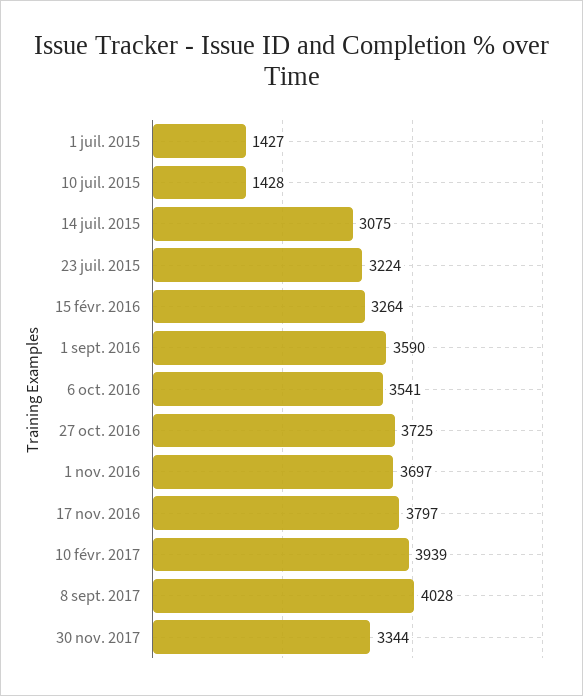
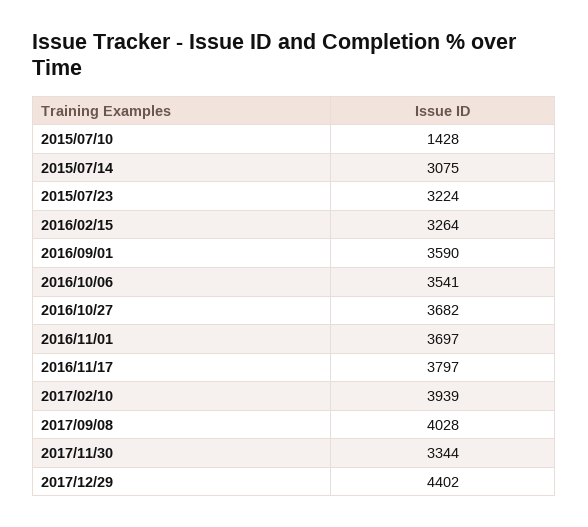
1 juil. 2015: 1427 -> none
27 oct. 2016: 3725 -> 3682
2017/12/29: none -> 4402

